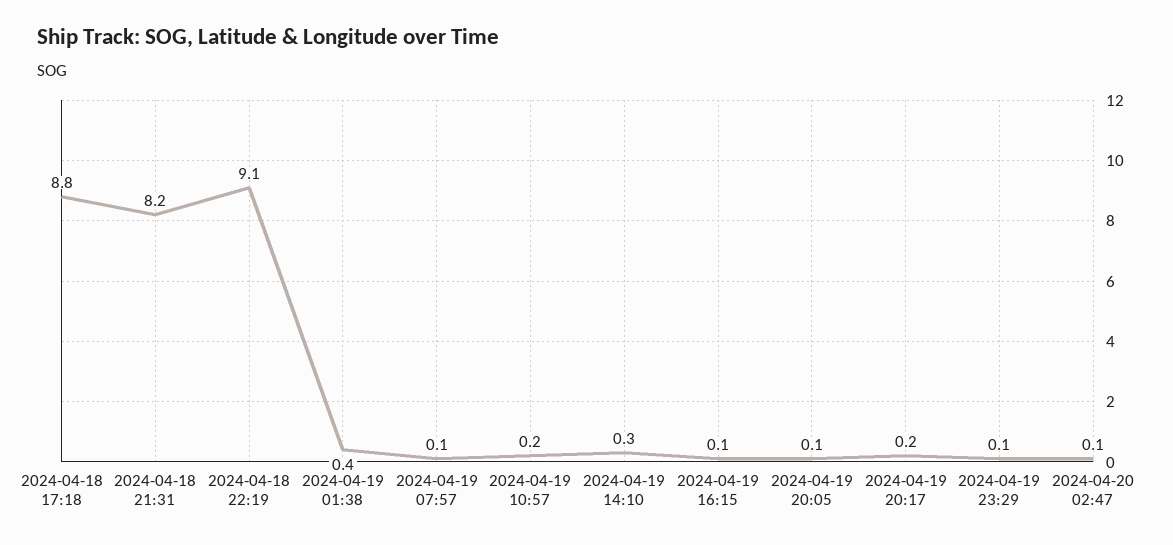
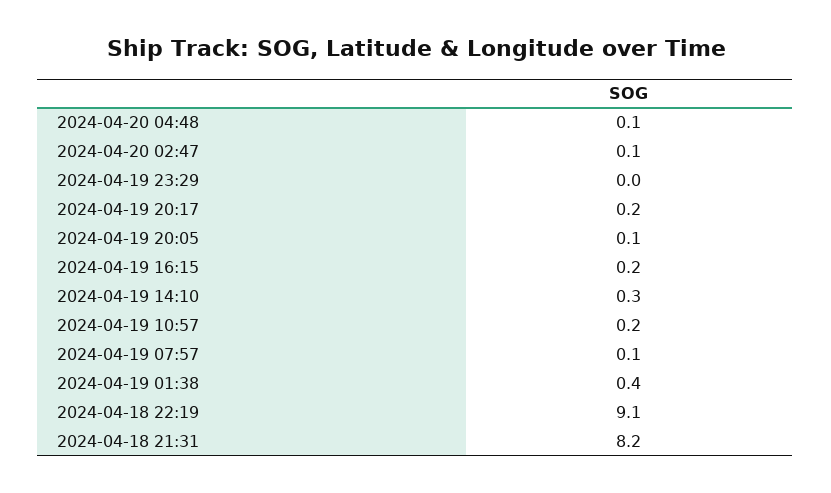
2024-04-18 17:18: 8.8 -> none
2024-04-19 16:15: 0.1 -> 0.2
2024-04-19 23:29: 0.1 -> 0
2024-04-20 04:48: none -> 0.1

